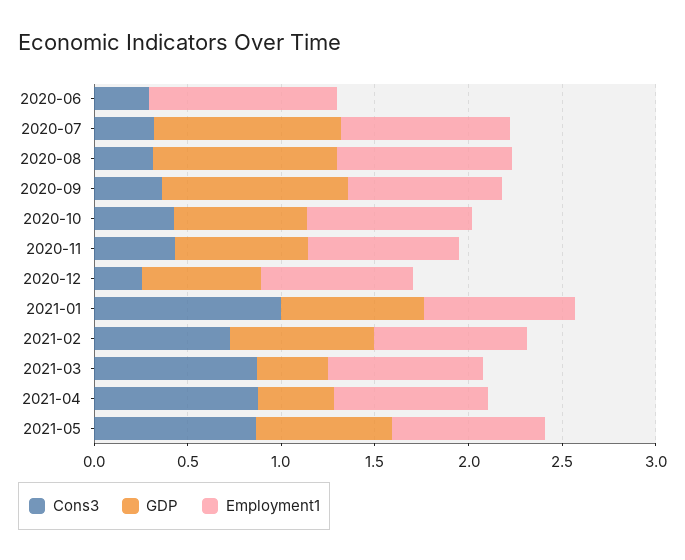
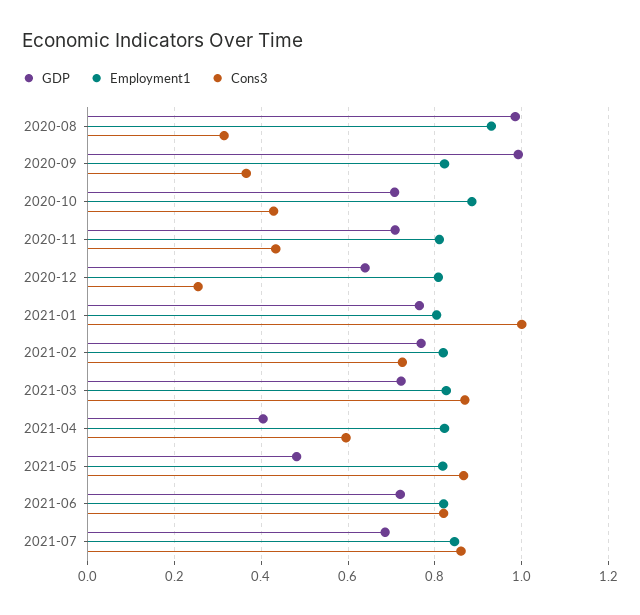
Cons3, 2020-06: 0.3 -> none
GDP, 2020-06: 0 -> none
Employment1, 2020-06: 1 -> none
Cons3, 2020-07: 0.3 -> none
GDP, 2020-07: 1 -> none
Employment1, 2020-07: 0.9 -> none
GDP, 2021-03: 0.4 -> 0.72
Cons3, 2021-04: 0.9 -> 0.6
GDP, 2021-05: 0.7 -> 0.48
GDP, 2021-06: none -> 0.72
Employment1, 2021-06: none -> 0.82
Cons3, 2021-06: none -> 0.82
GDP, 2021-07: none -> 0.68
Employment1, 2021-07: none -> 0.84
Cons3, 2021-07: none -> 0.86

